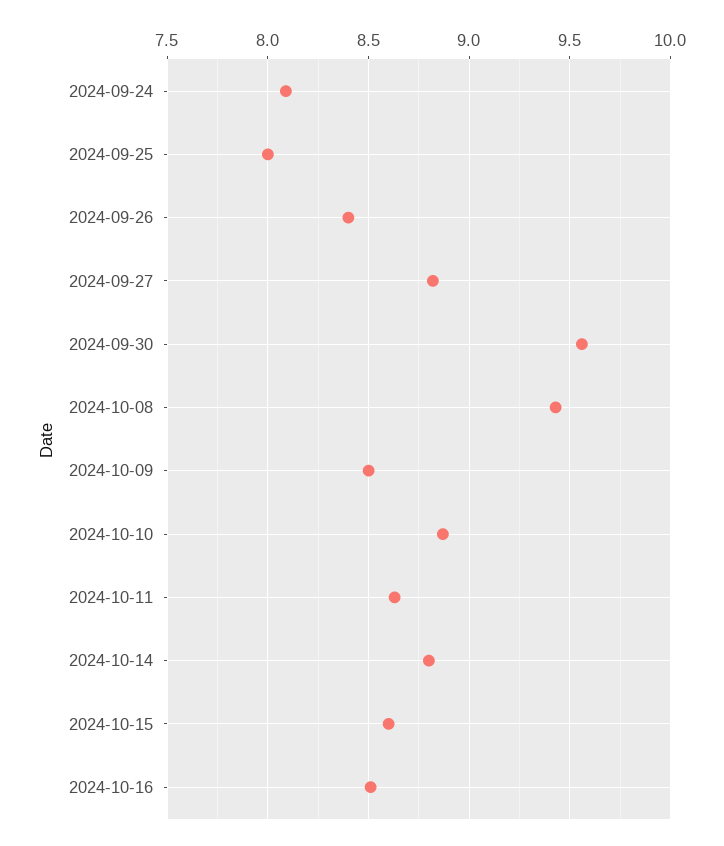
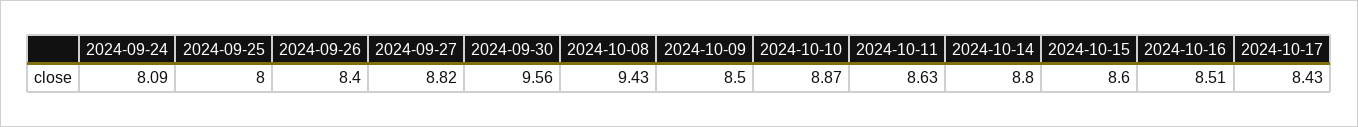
2024-10-17: none -> 8.43

